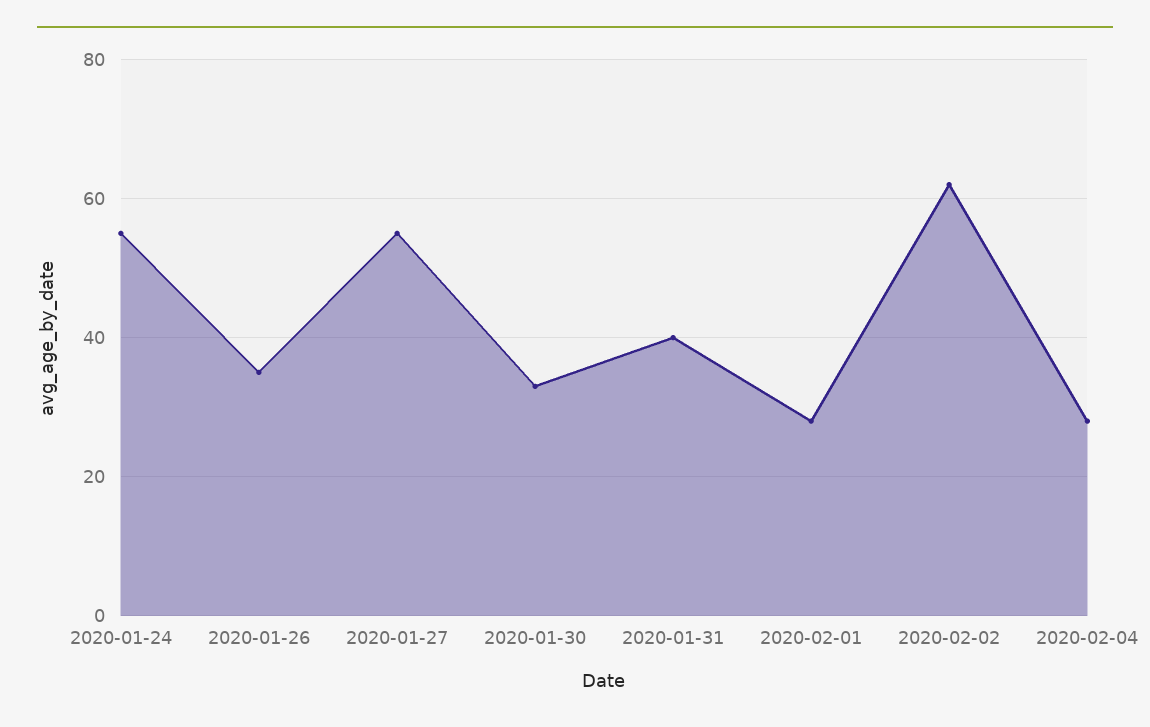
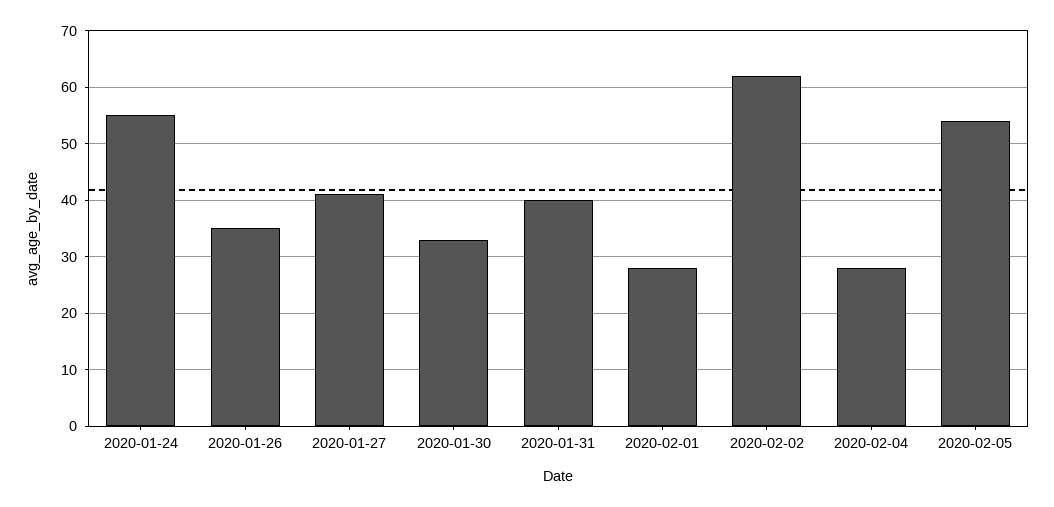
2020-01-27: 55 -> 40
2020-02-05: none -> 55

